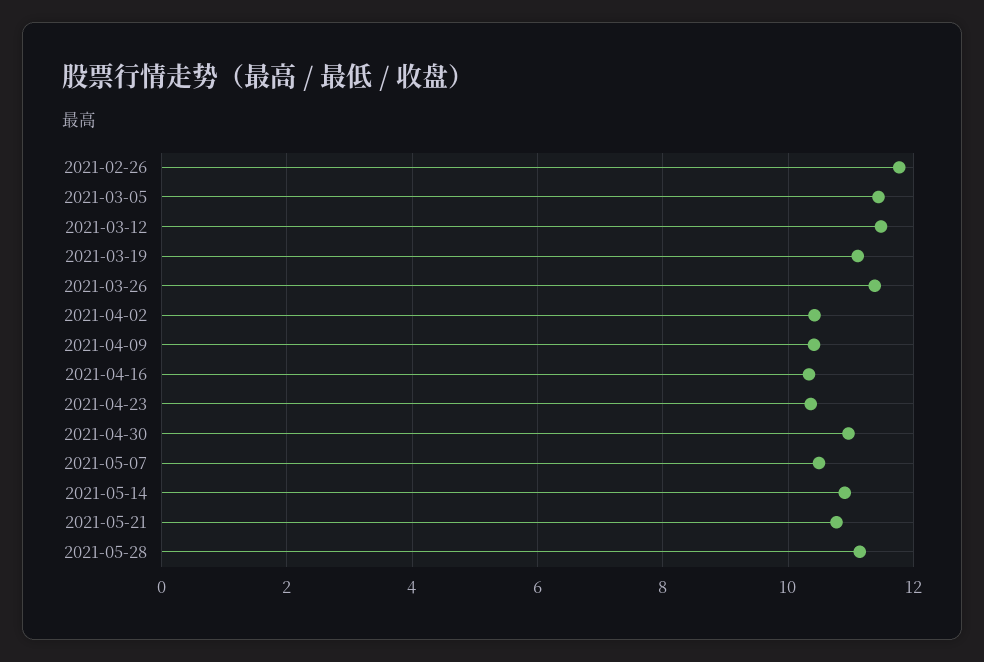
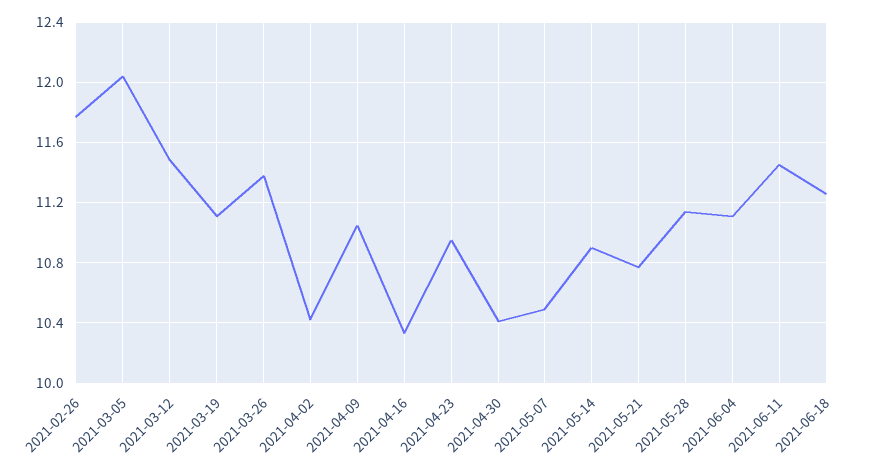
2021-03-05: 11.4 -> 12.05
2021-04-09: 10.4 -> 11.05
2021-04-23: 10.4 -> 10.95
2021-04-30: 11 -> 10.4
2021-06-04: none -> 11.1
2021-06-11: none -> 11.45
2021-06-18: none -> 11.25

